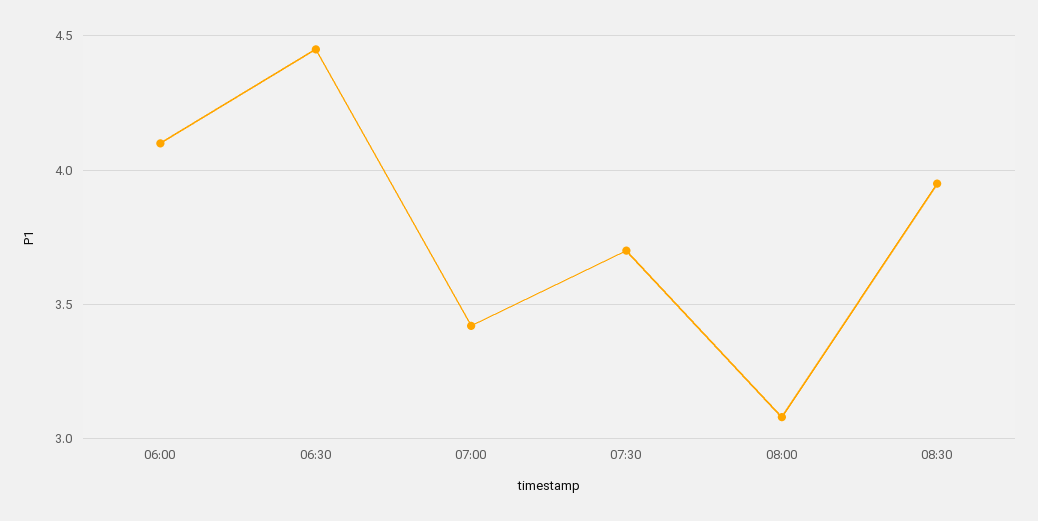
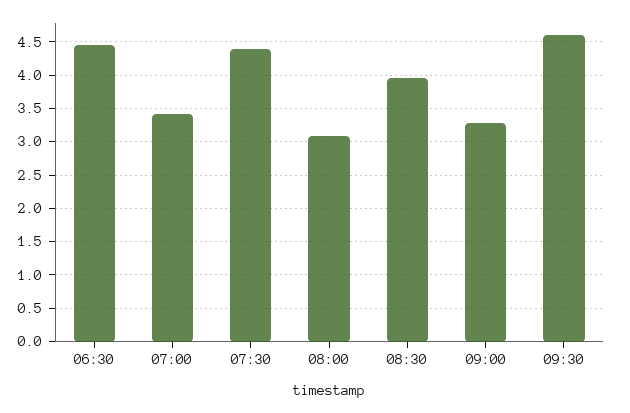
06:00: 4.1 -> none
07:30: 3.7 -> 4.4
09:00: none -> 3.3
09:30: none -> 4.6

